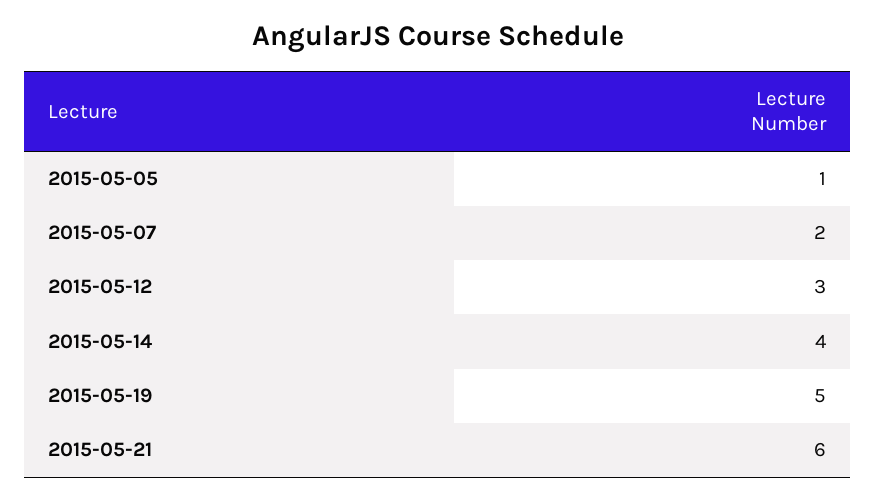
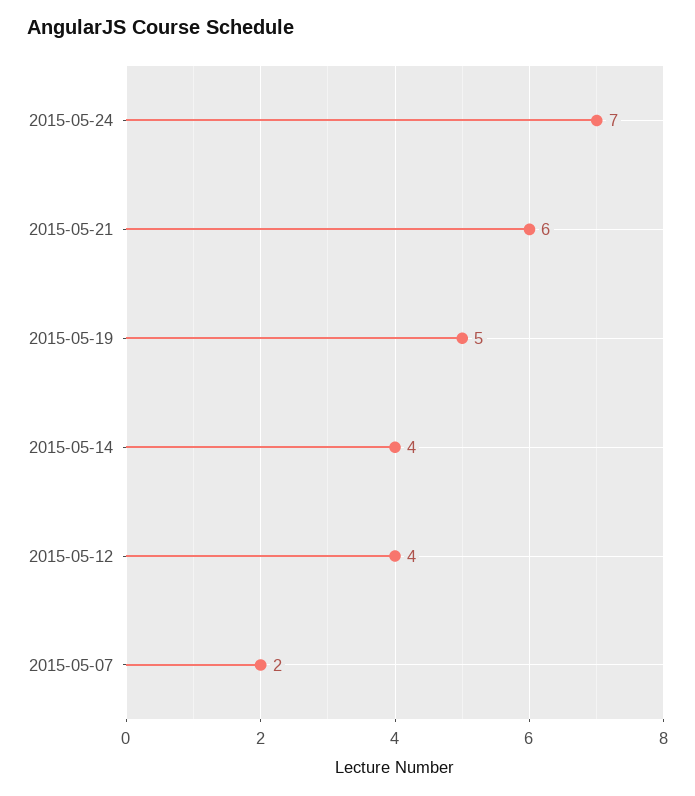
2015-05-05: 1 -> none
2015-05-12: 3 -> 4
2015-05-24: none -> 7

